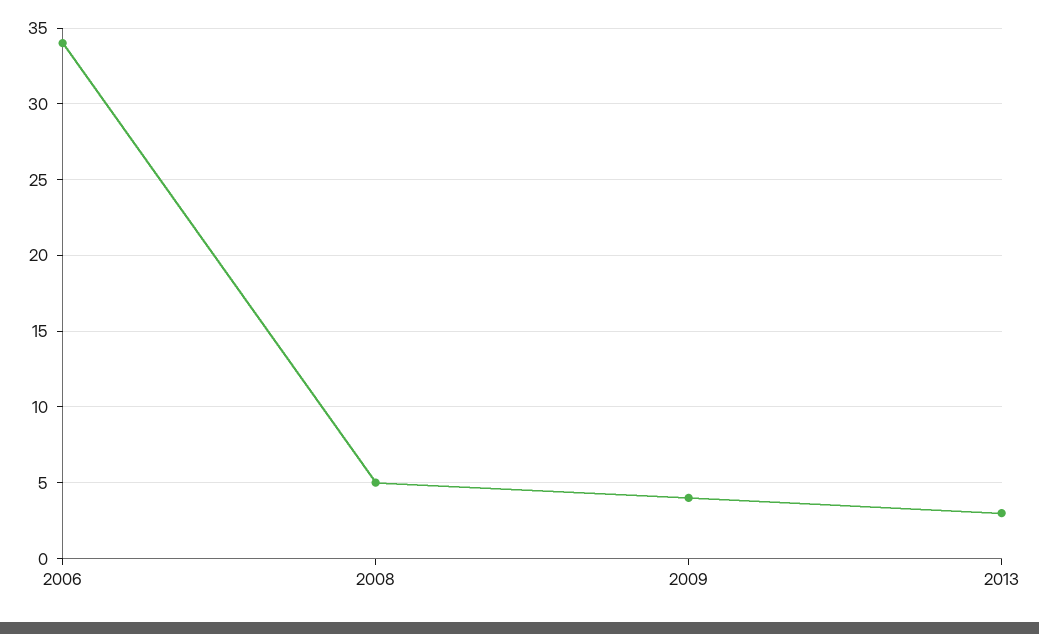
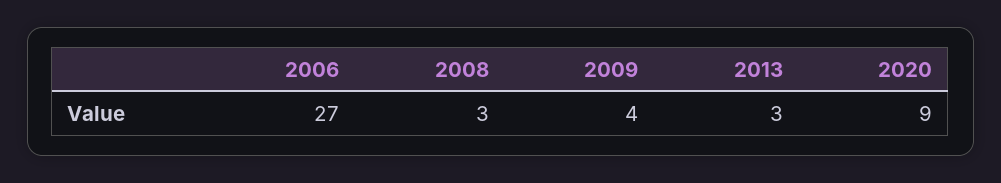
2006: 34 -> 27
2008: 5 -> 3
2020: none -> 9

